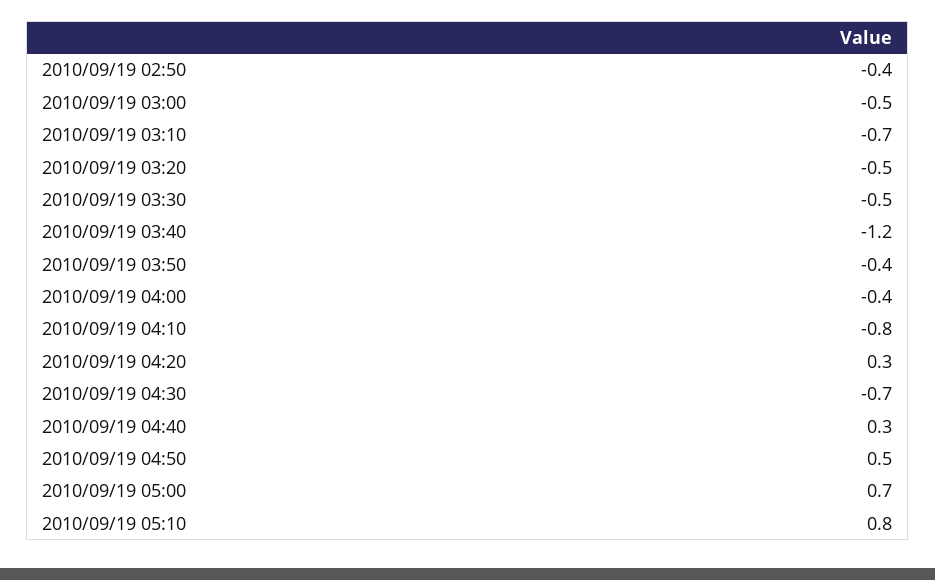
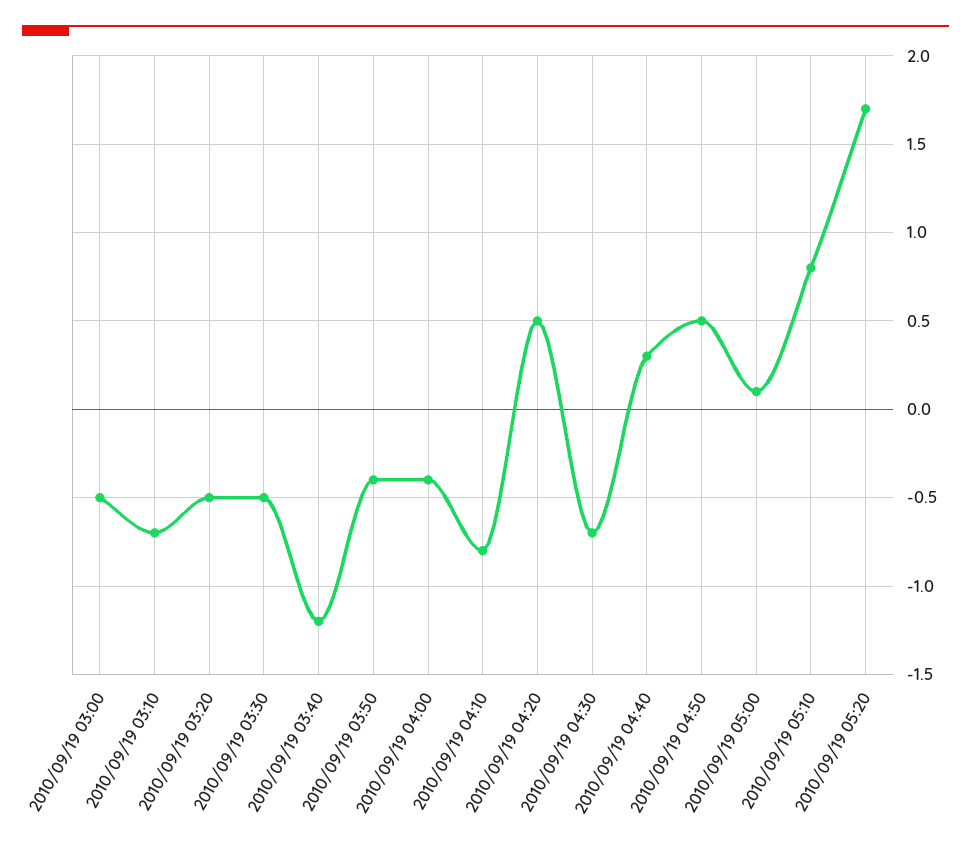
2010/09/19 02:50: -0.4 -> none
2010/09/19 04:20: 0.3 -> 0.5
2010/09/19 05:00: 0.7 -> 0.1
2010/09/19 05:20: none -> 1.7

